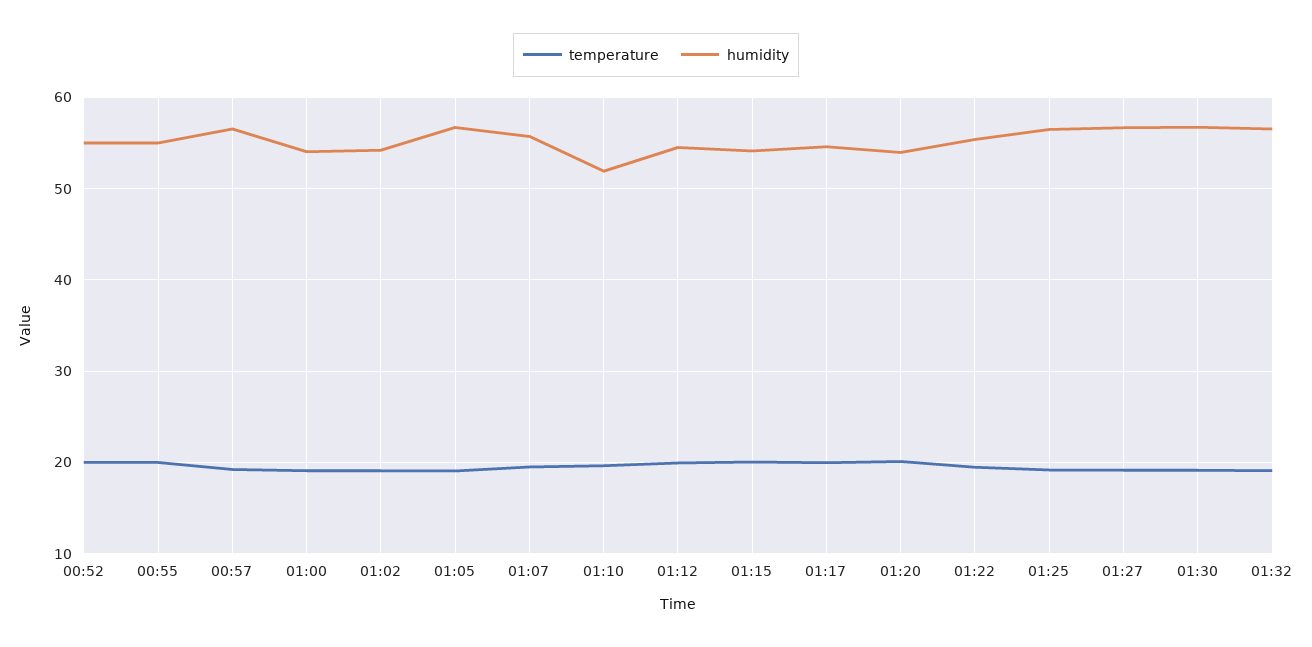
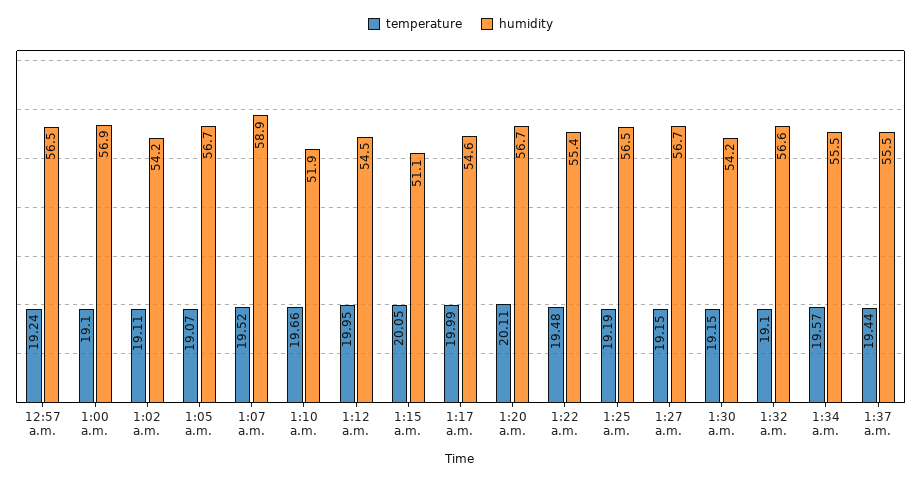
temperature, 00:52: 20 -> none
humidity, 00:52: 55 -> none
temperature, 00:55: 20 -> none
humidity, 00:55: 55 -> none
humidity, 01:00: 54 -> 56.9
humidity, 01:07: 56 -> 58.9
humidity, 01:15: 54 -> 51.1
humidity, 01:20: 54 -> 56.7
humidity, 01:30: 57 -> 54.2
temperature, 1:34 a.m.: none -> 19.57
humidity, 1:34 a.m.: none -> 55.5
temperature, 1:37 a.m.: none -> 19.44
humidity, 1:37 a.m.: none -> 55.5

